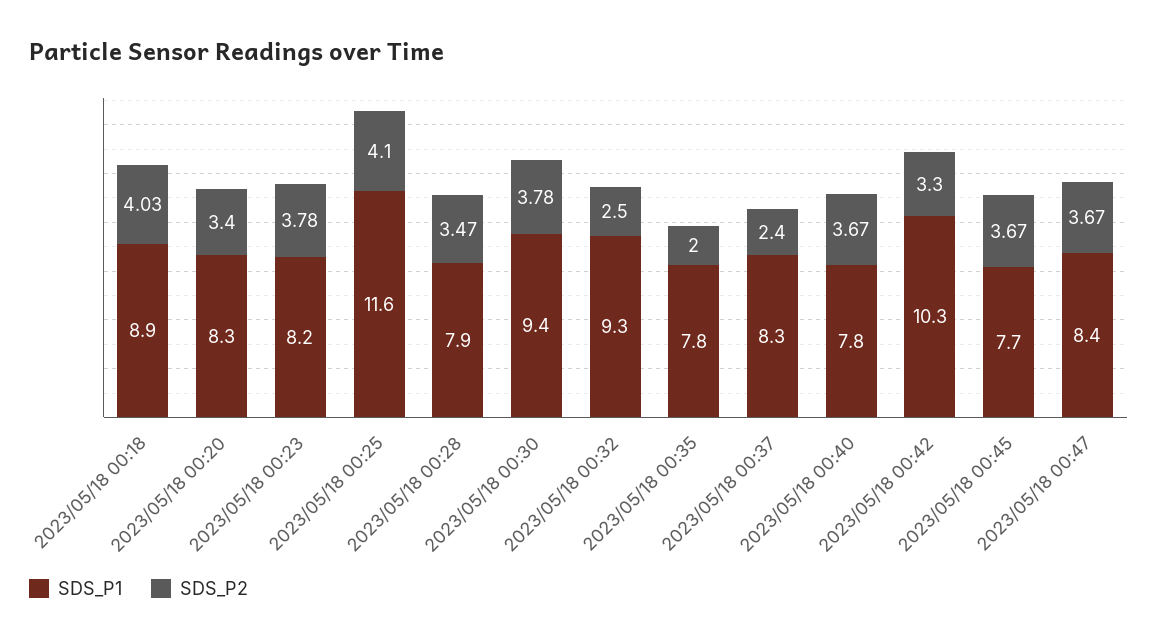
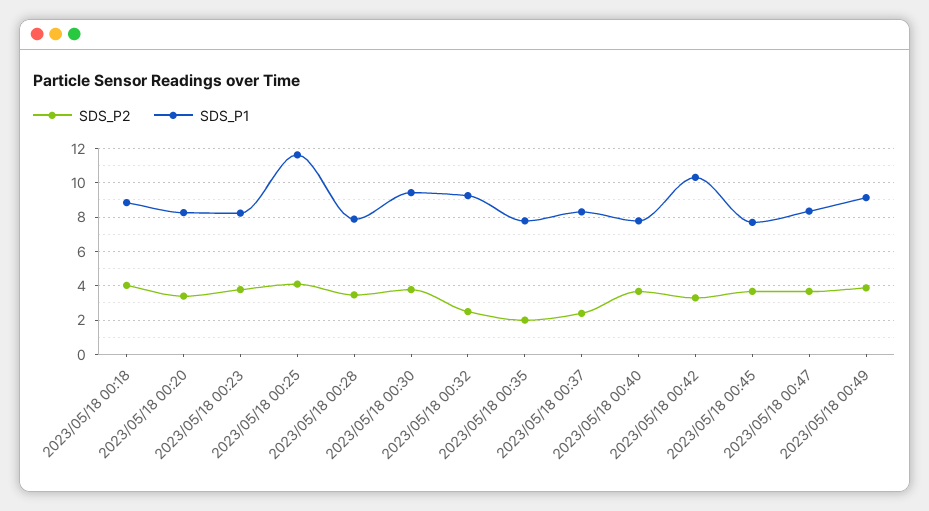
SDS_P2, 2023/05/18 00:49: none -> 4
SDS_P1, 2023/05/18 00:49: none -> 9

